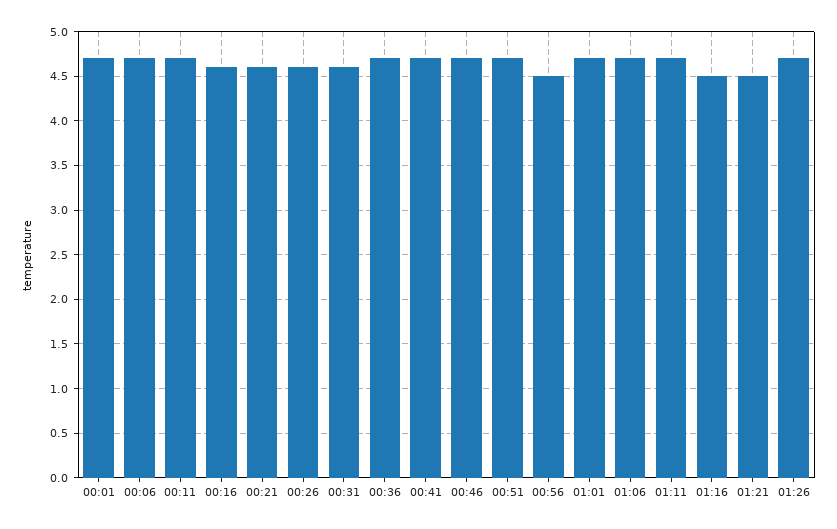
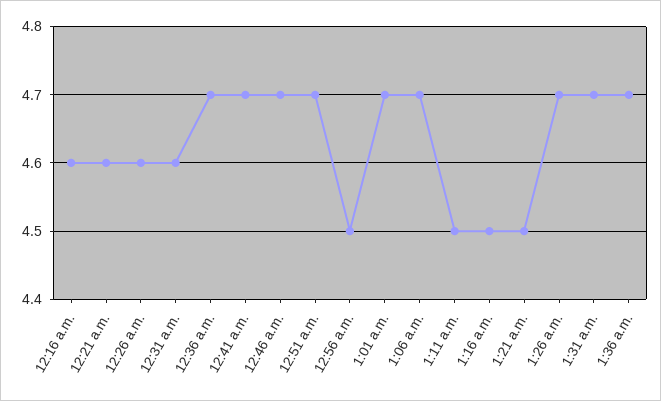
00:01: 4.7 -> none
00:06: 4.7 -> none
00:11: 4.7 -> none
01:11: 4.7 -> 4.5
1:31 a.m.: none -> 4.7
1:36 a.m.: none -> 4.7

